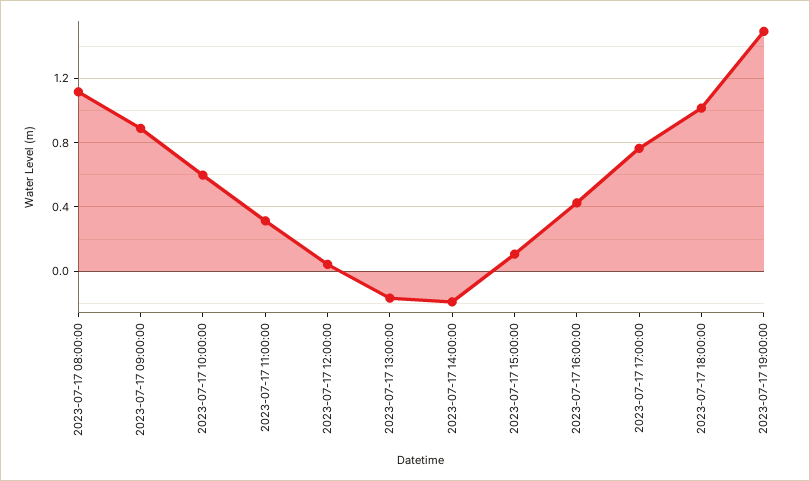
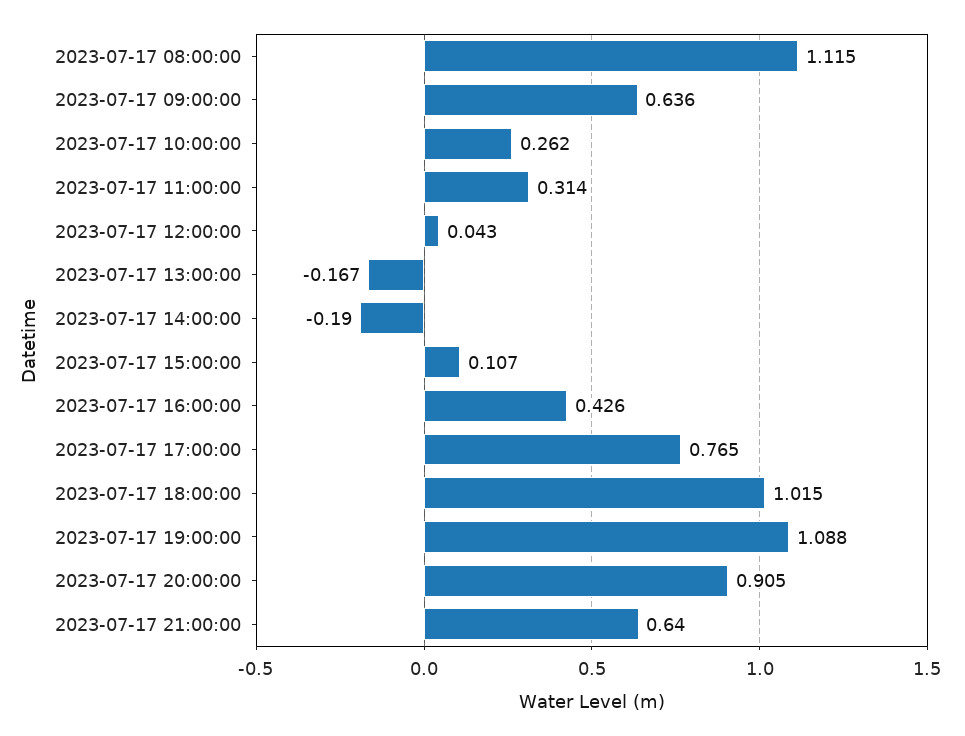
2023-07-17 09:00:00: 0.9 -> 0.636
2023-07-17 10:00:00: 0.6 -> 0.262
2023-07-17 19:00:00: 1.5 -> 1.088
2023-07-17 20:00:00: none -> 0.905
2023-07-17 21:00:00: none -> 0.64

